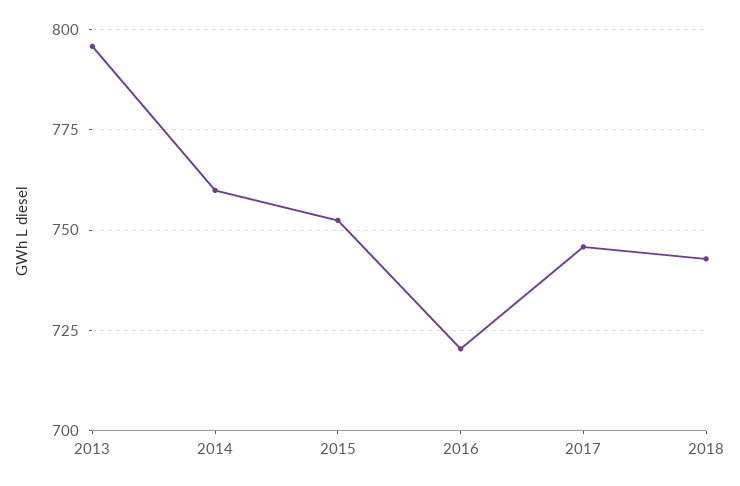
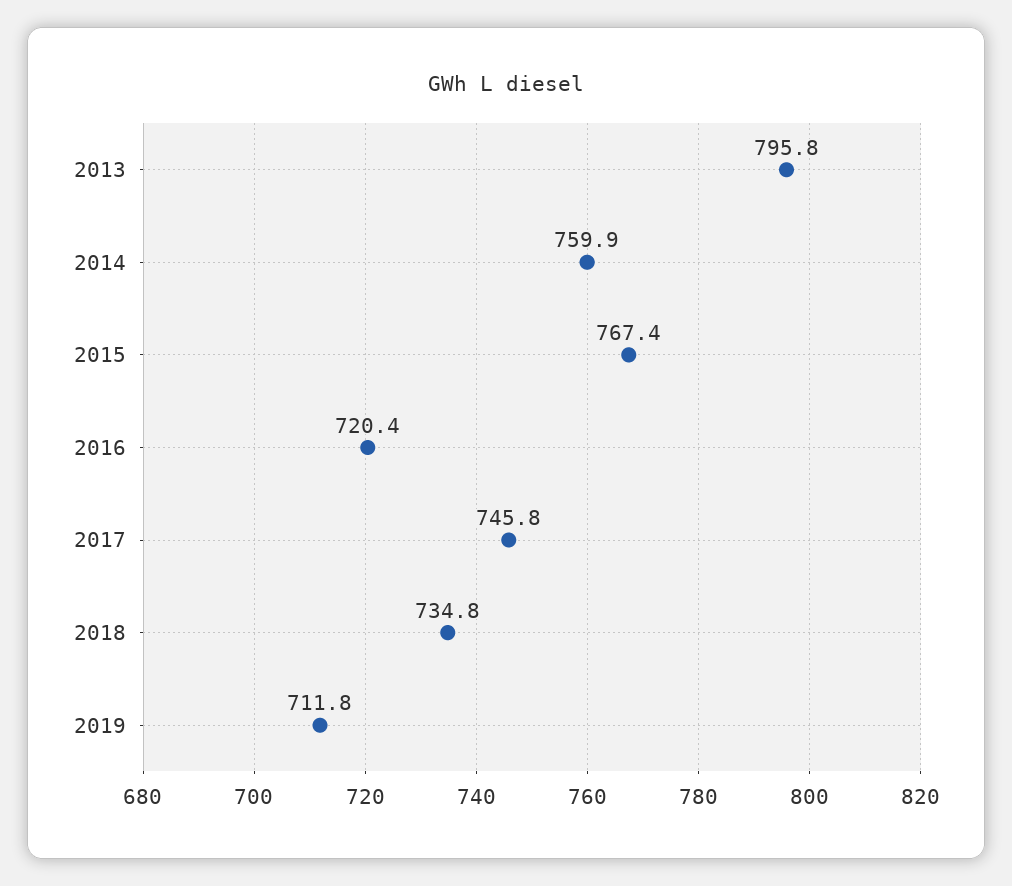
2015: 752.5 -> 767.4
2018: 742.5 -> 734.8
2019: none -> 711.8

